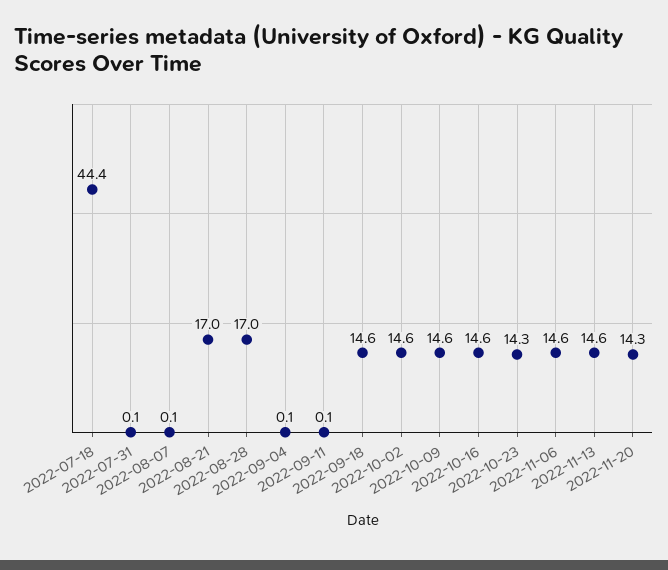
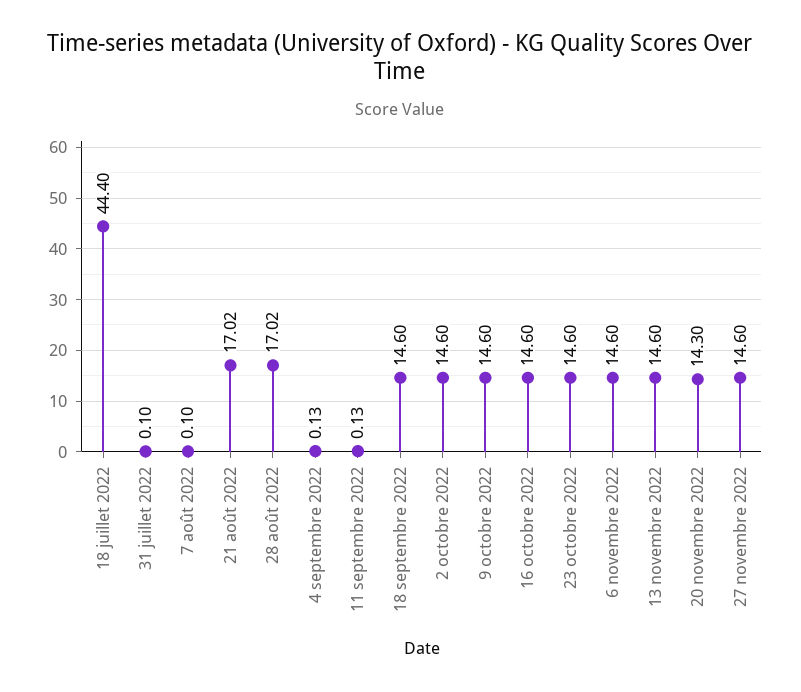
2022-10-23: 14.3 -> 14.6
27 novembre 2022: none -> 14.6

